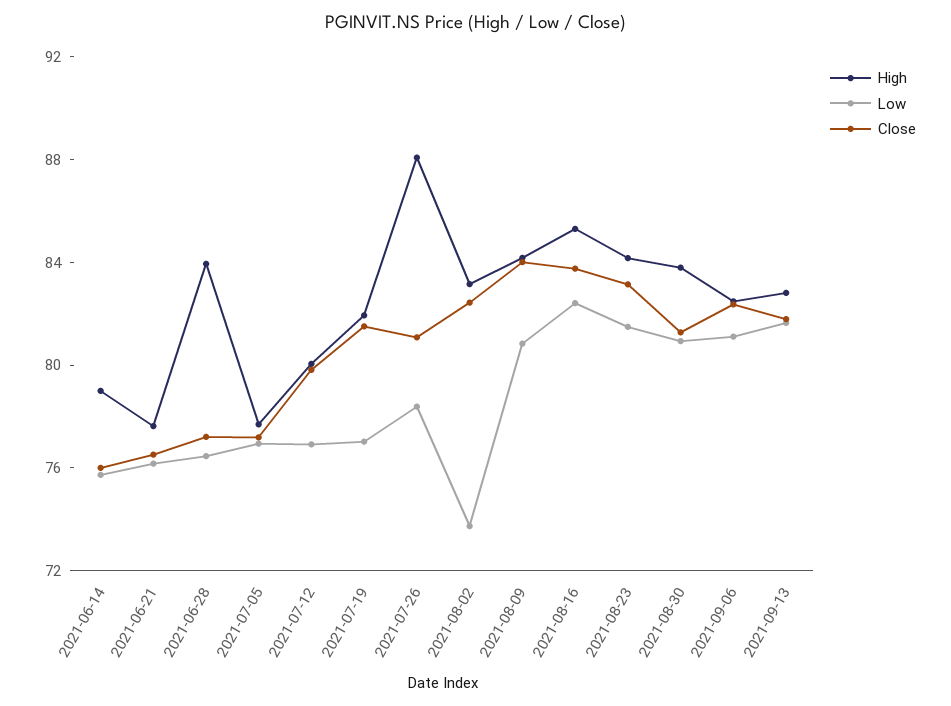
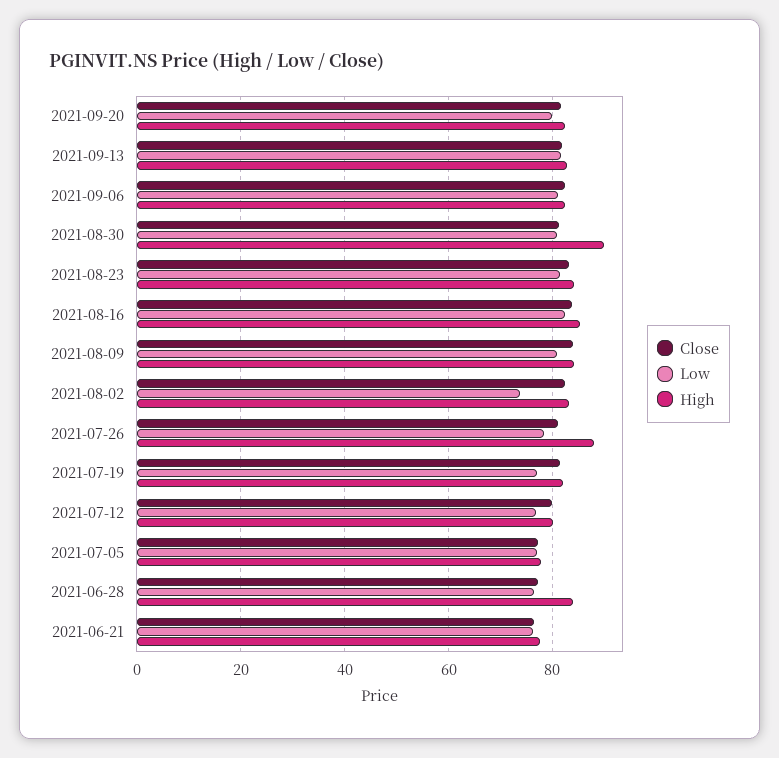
High, 2021-06-14: 79 -> none
Low, 2021-06-14: 76 -> none
Close, 2021-06-14: 76 -> none
High, 2021-08-30: 84 -> 90
Close, 2021-09-20: none -> 82
Low, 2021-09-20: none -> 80
High, 2021-09-20: none -> 82

